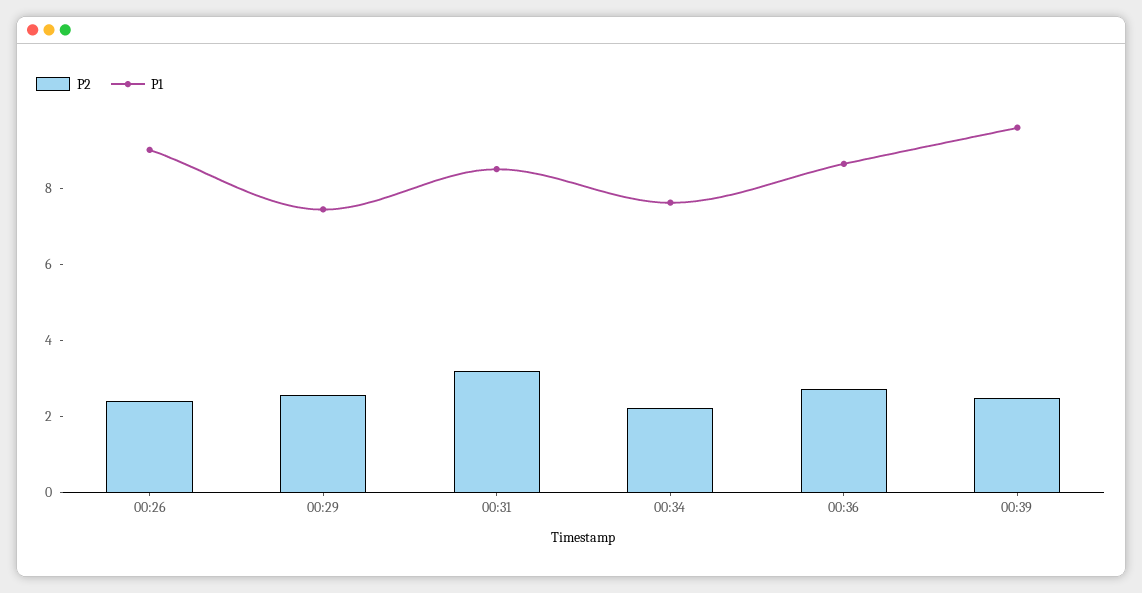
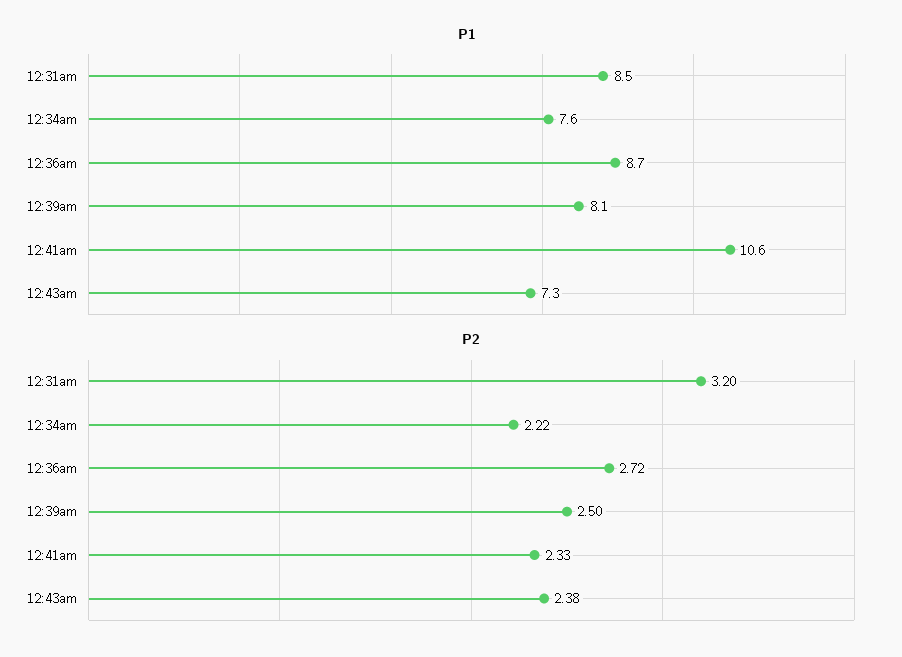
P2, 00:26: 2.5 -> none
P1, 00:26: 9 -> none
P2, 00:29: 2.5 -> none
P1, 00:29: 7.5 -> none
P1, 00:39: 9.5 -> 8.1
P1, 12:41am: none -> 10.6
P1, 12:43am: none -> 7.3
P2, 12:41am: none -> 2.33
P2, 12:43am: none -> 2.38

